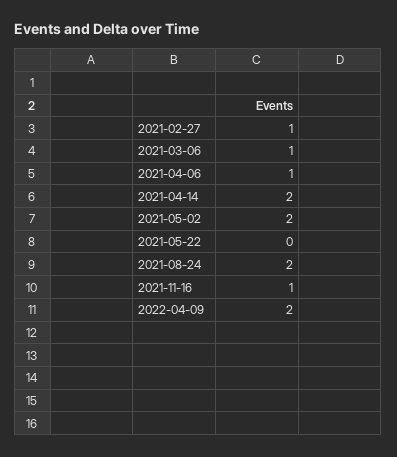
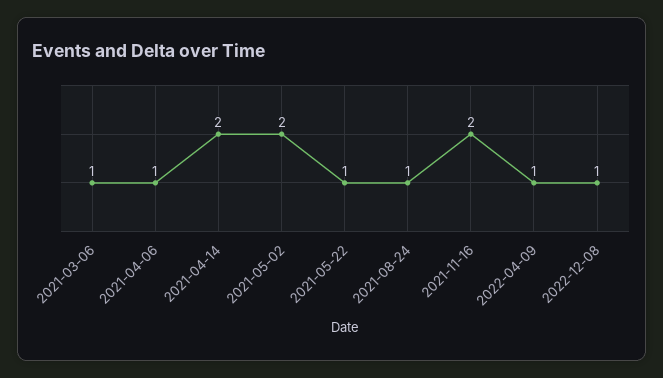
2021-02-27: 1 -> none
2021-05-22: 0 -> 1
2021-08-24: 2 -> 1
2021-11-16: 1 -> 2
2022-04-09: 2 -> 1
2022-12-08: none -> 1

